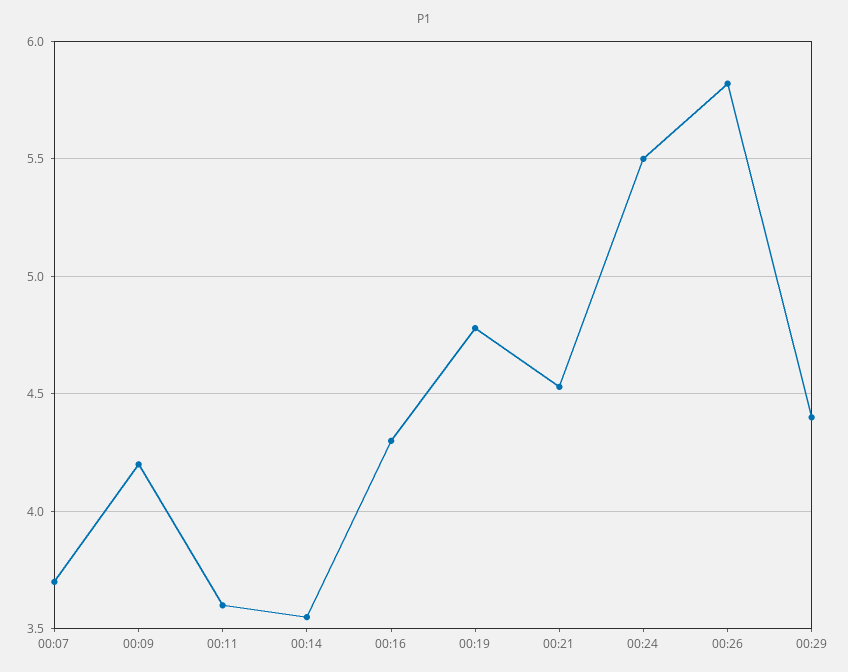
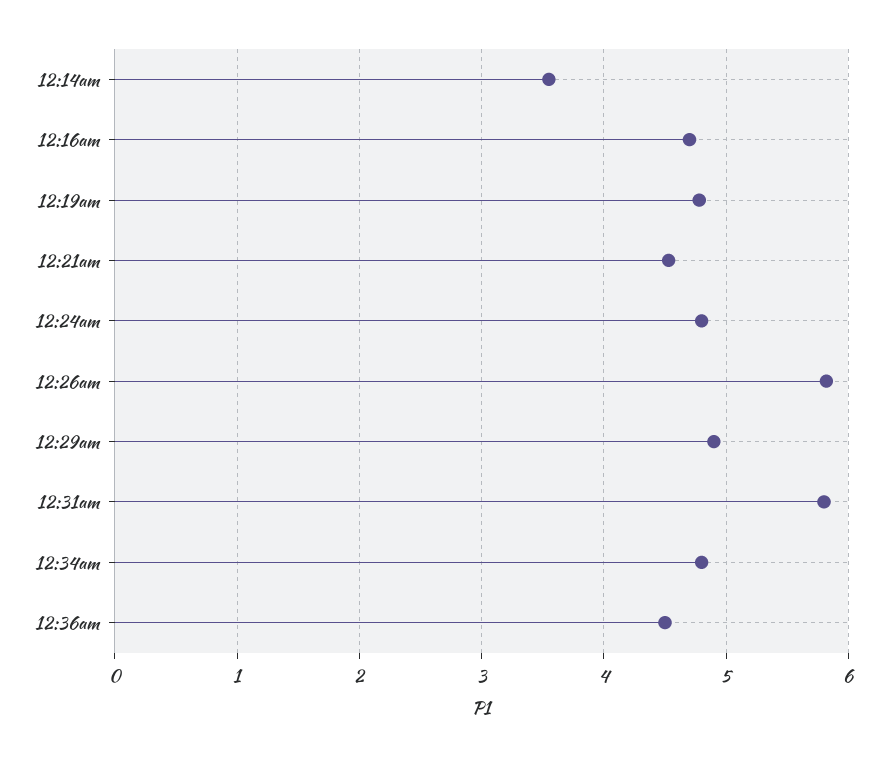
00:07: 3.7 -> none
00:09: 4.2 -> none
00:11: 3.6 -> none
00:16: 4.3 -> 4.7
00:24: 5.5 -> 4.8
00:29: 4.4 -> 4.9
12:31am: none -> 5.8
12:34am: none -> 4.8
12:36am: none -> 4.5

